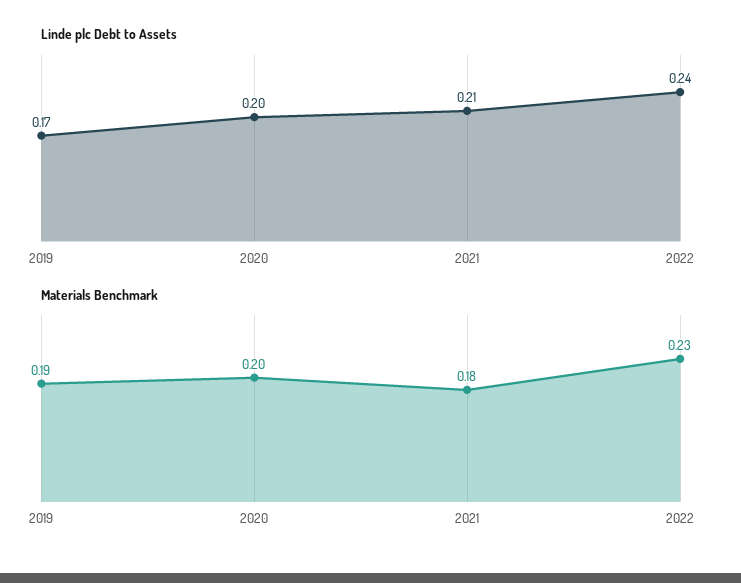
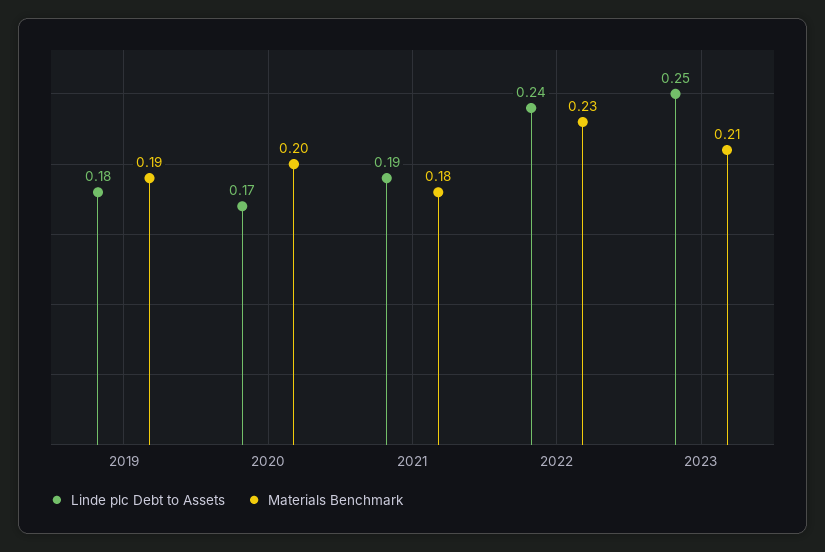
Linde plc Debt to Assets, 2019: 0.17 -> 0.18
Linde plc Debt to Assets, 2020: 0.2 -> 0.17
Linde plc Debt to Assets, 2021: 0.21 -> 0.19
Linde plc Debt to Assets, 2023: none -> 0.25
Materials Benchmark, 2023: none -> 0.21

